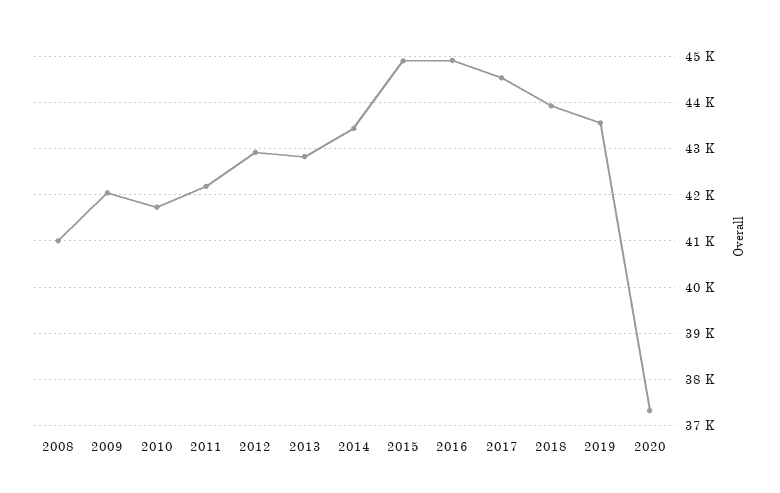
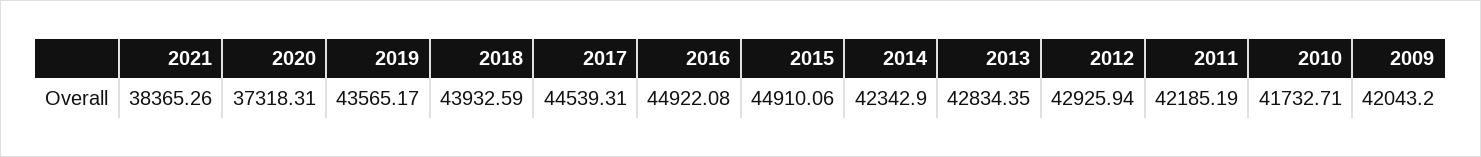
2008: 41000 -> none
2014: 43400 -> 42342.9
2021: none -> 38365.26

